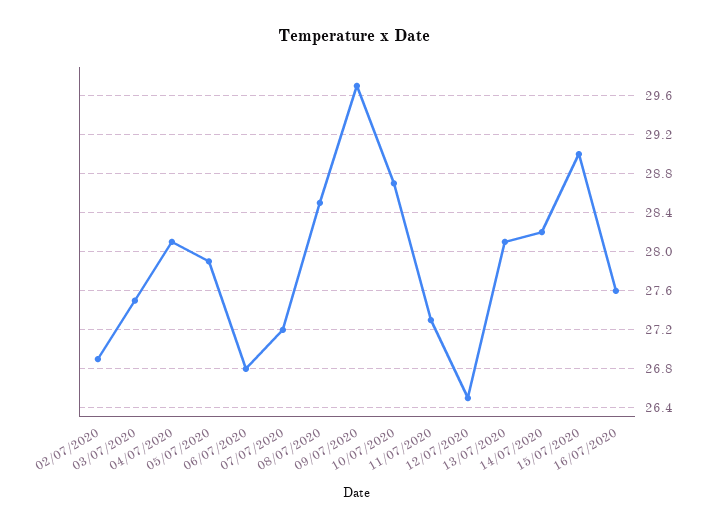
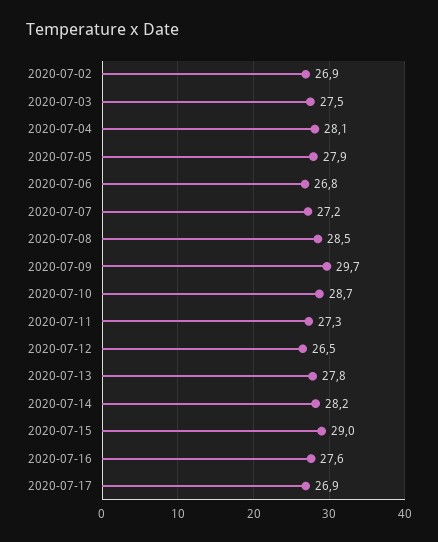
13/07/2020: 28.1 -> 27.8
2020-07-17: none -> 26.9

